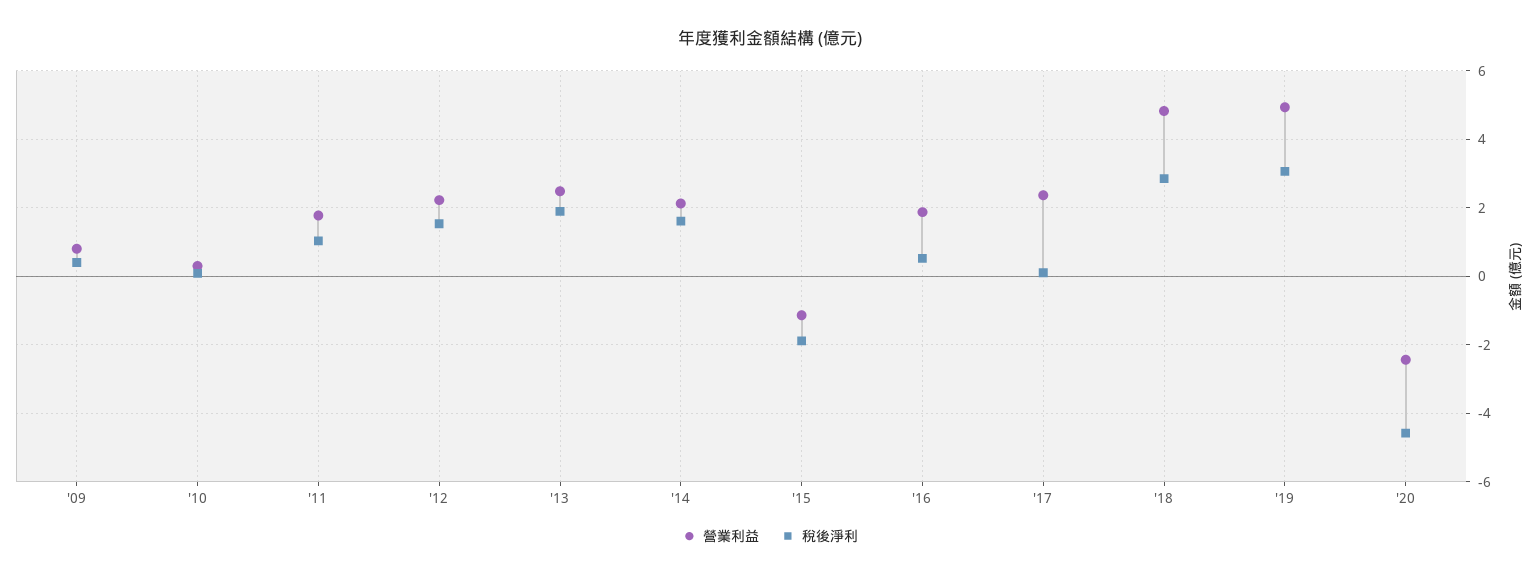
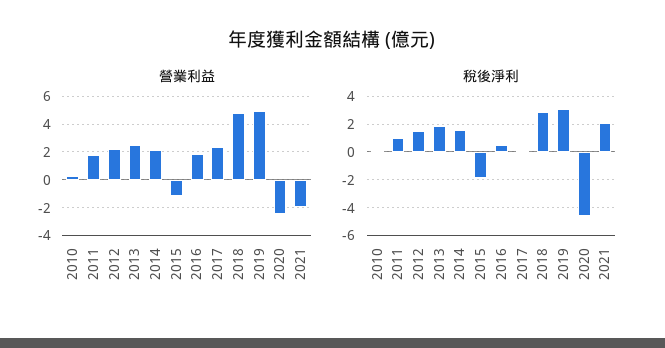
營業利益, '09: 0.8 -> none
稅後淨利, '09: 0.4 -> none
營業利益, 2021: none -> -2
稅後淨利, 2021: none -> 2

